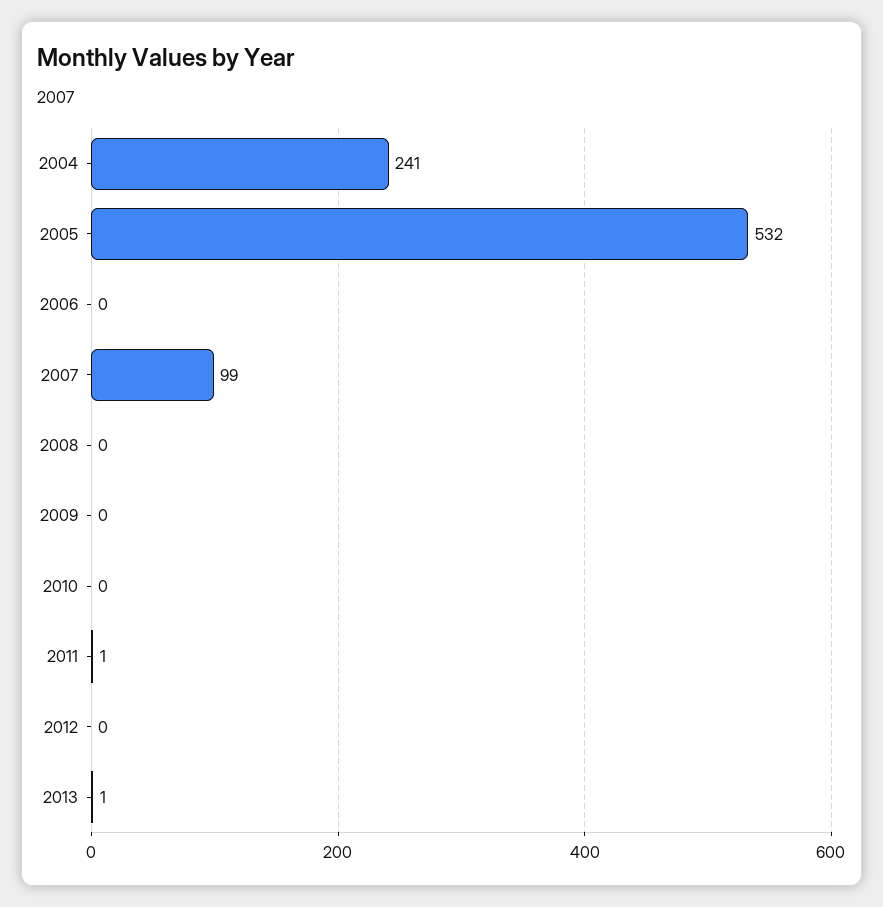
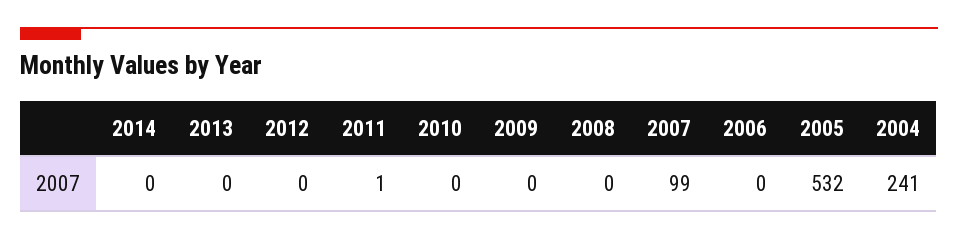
2013: 1 -> 0
2014: none -> 0

